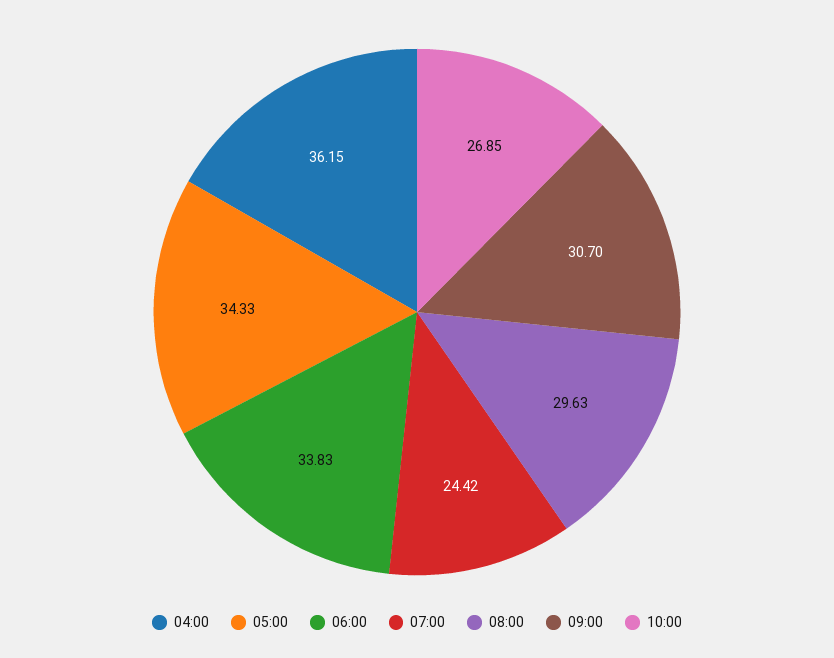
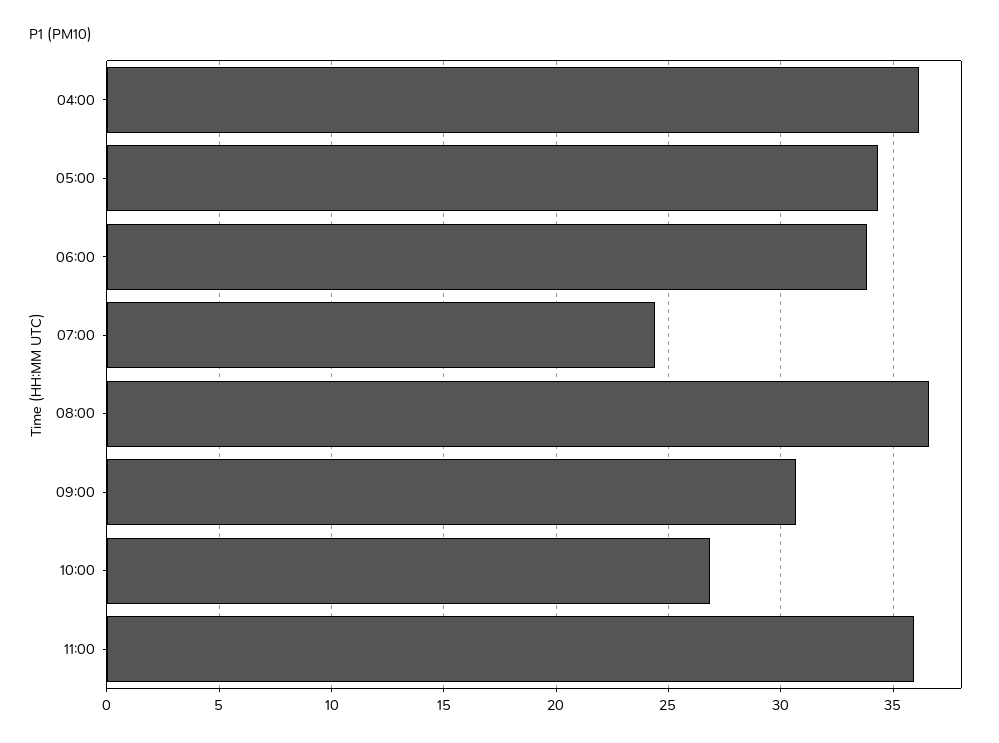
08:00: 29.63 -> 36.5
11:00: none -> 36

